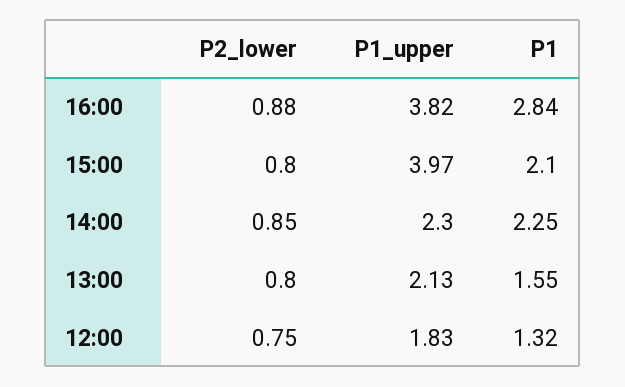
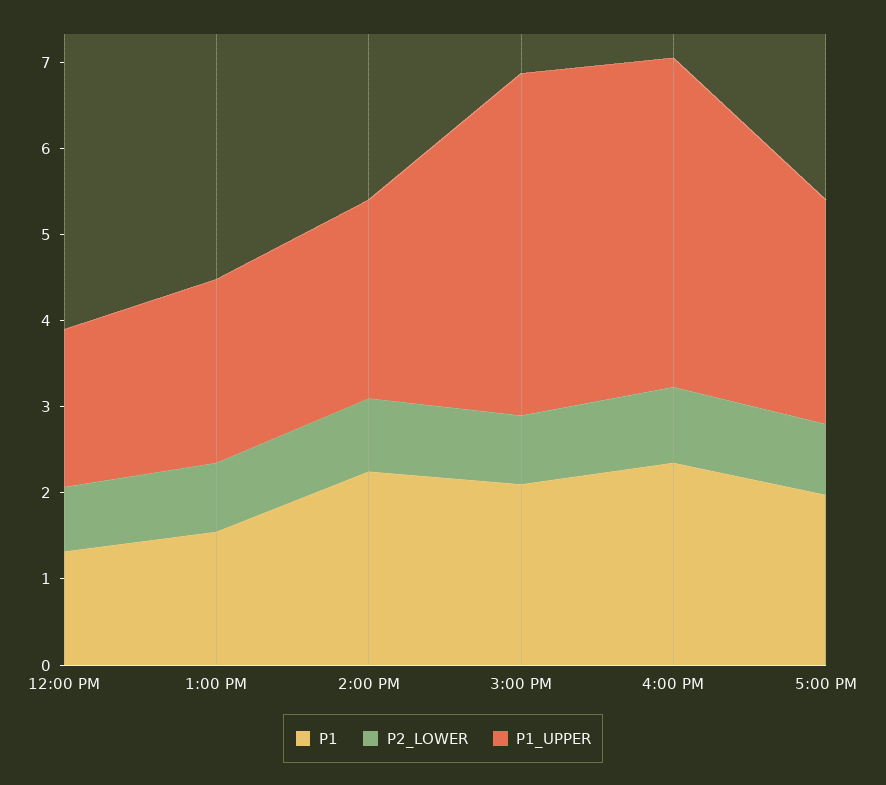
P1, 16:00: 2.84 -> 2.4
P1, 5:00 PM: none -> 2
P2_lower, 5:00 PM: none -> 0.8
P1_upper, 5:00 PM: none -> 2.6

